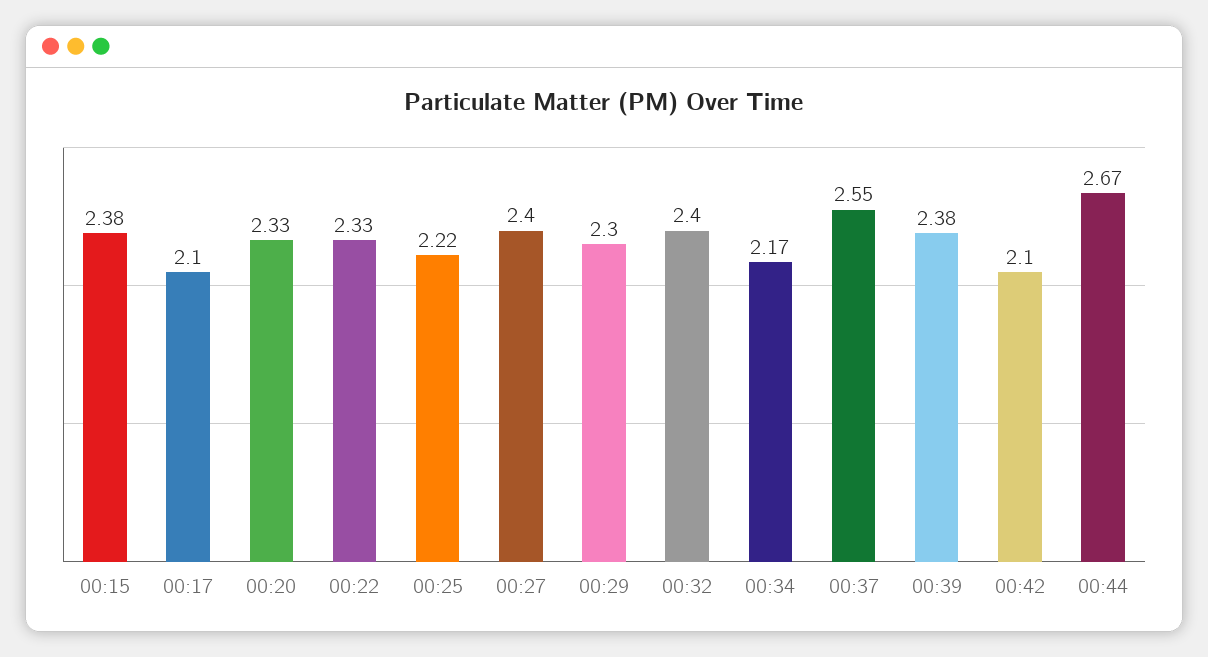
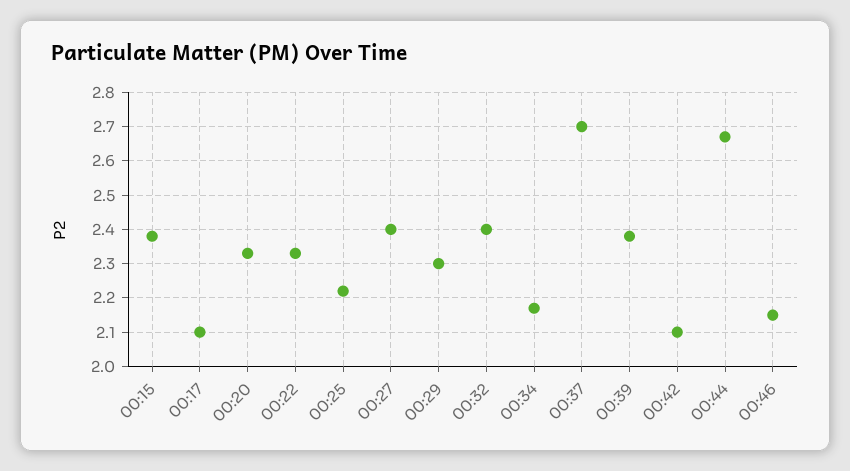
00:37: 2.55 -> 2.7
00:46: none -> 2.15

